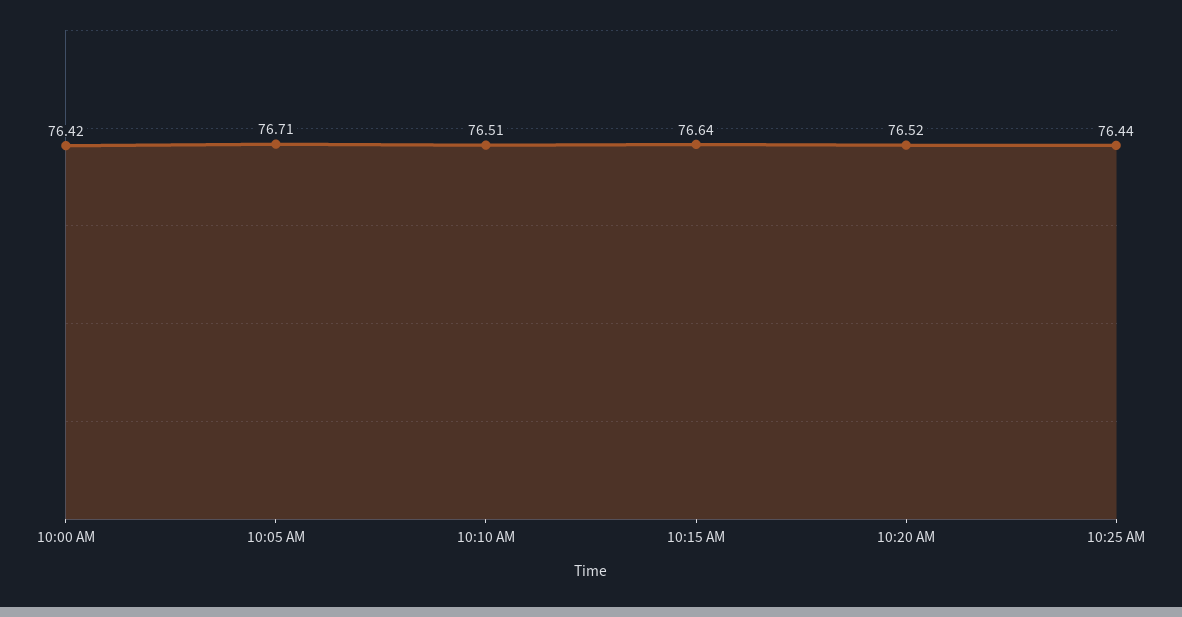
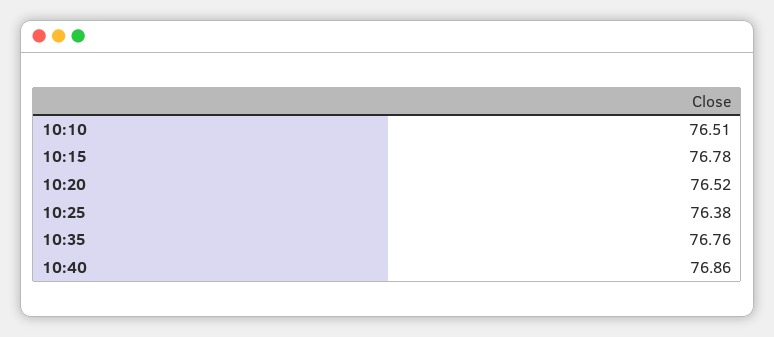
10:00 AM: 76.42 -> none
10:05 AM: 76.71 -> none
10:15 AM: 76.64 -> 76.78
10:25 AM: 76.44 -> 76.38
10:35: none -> 76.76
10:40: none -> 76.86

